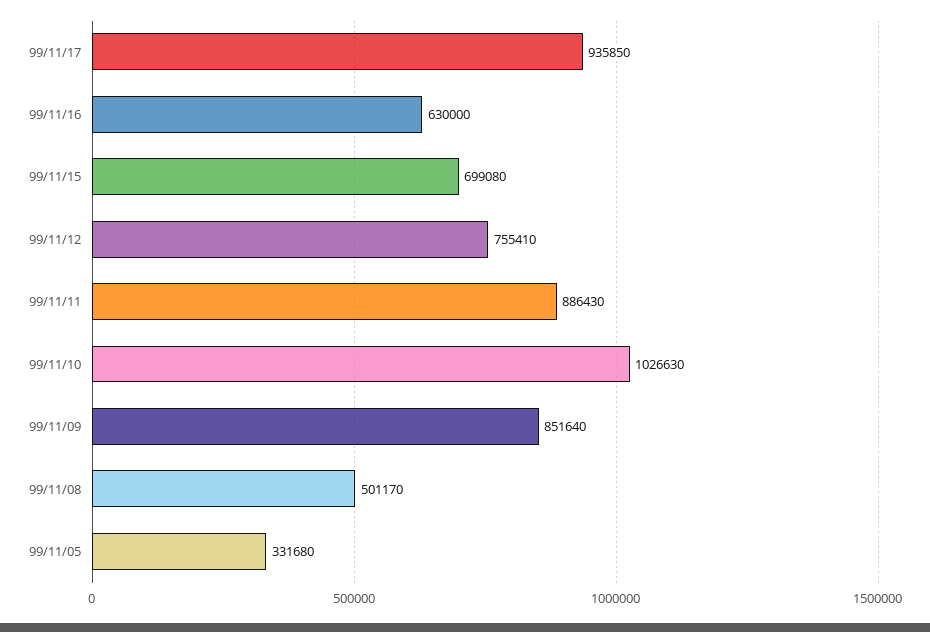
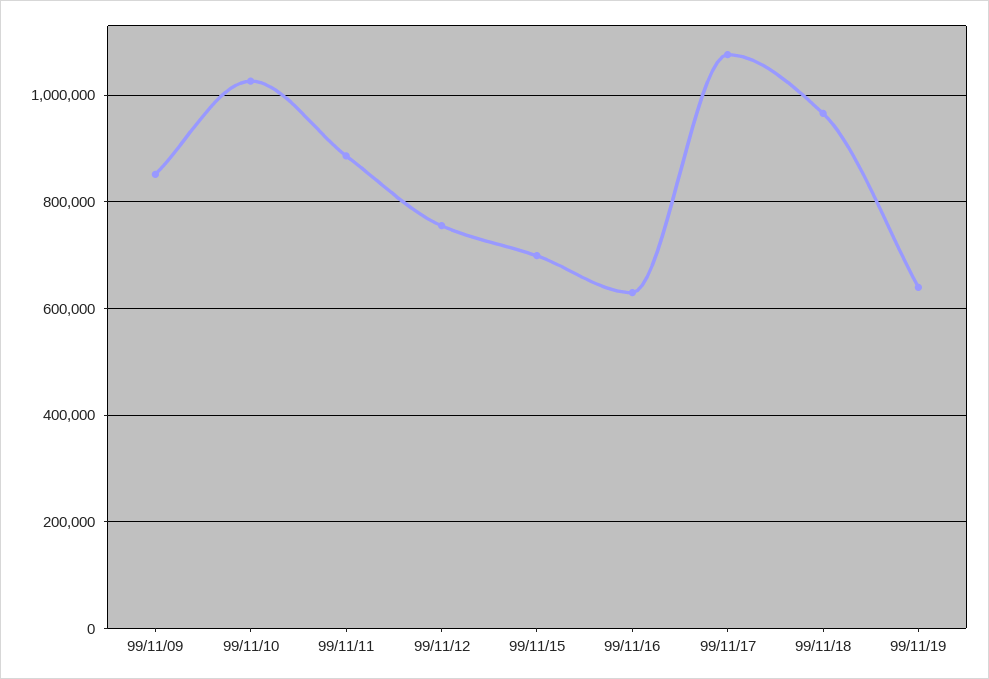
99/11/17: 935850 -> 1080000
99/11/08: 501170 -> none
99/11/05: 331680 -> none
99/11/18: none -> 960000
99/11/19: none -> 640000

